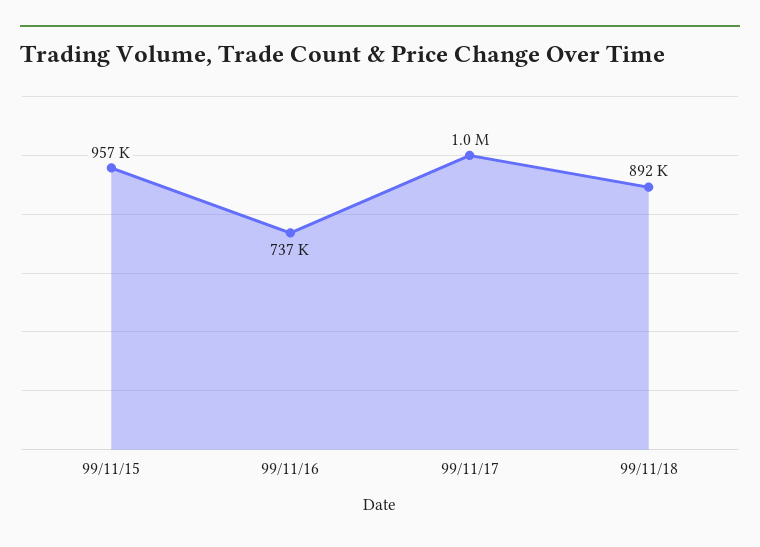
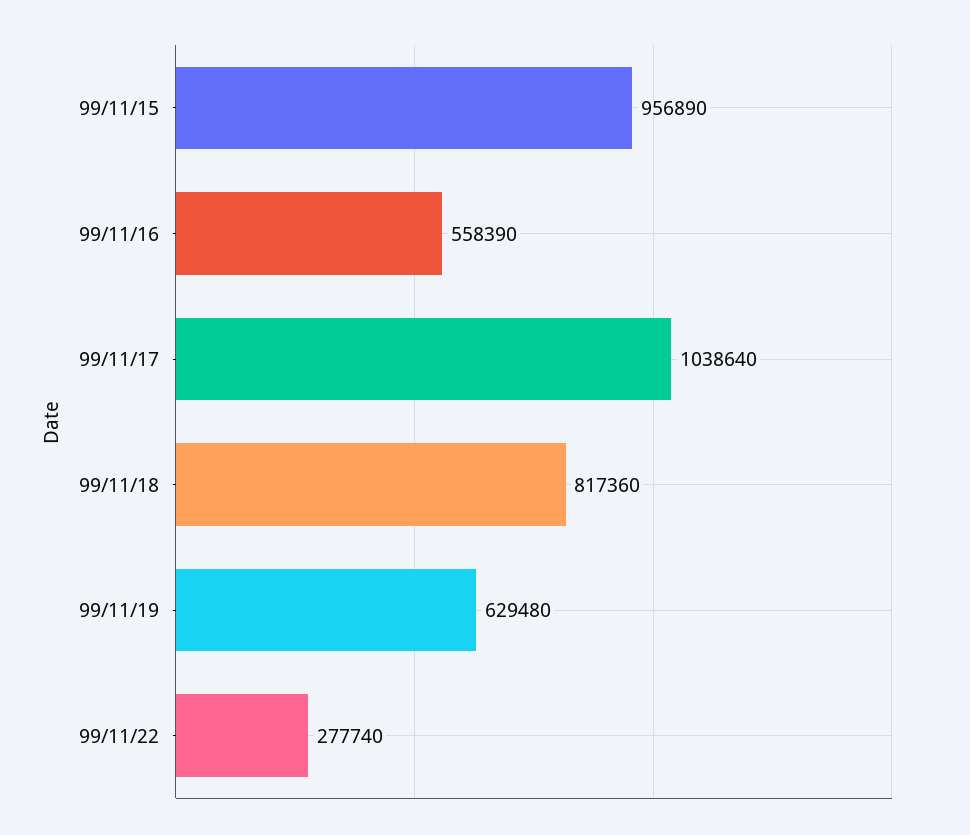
99/11/16: 737000 -> 558390
99/11/18: 892000 -> 817360
99/11/19: none -> 629480
99/11/22: none -> 277740

